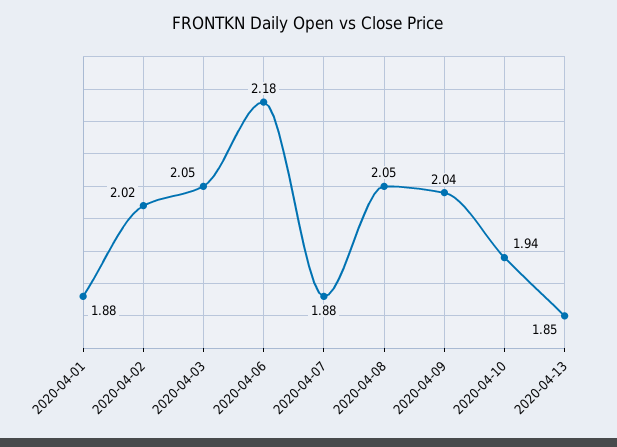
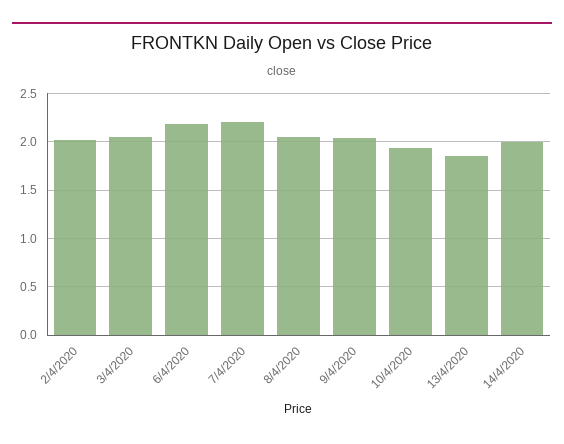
2020-04-01: 1.88 -> none
2020-04-07: 1.88 -> 2.2
14/4/2020: none -> 2

